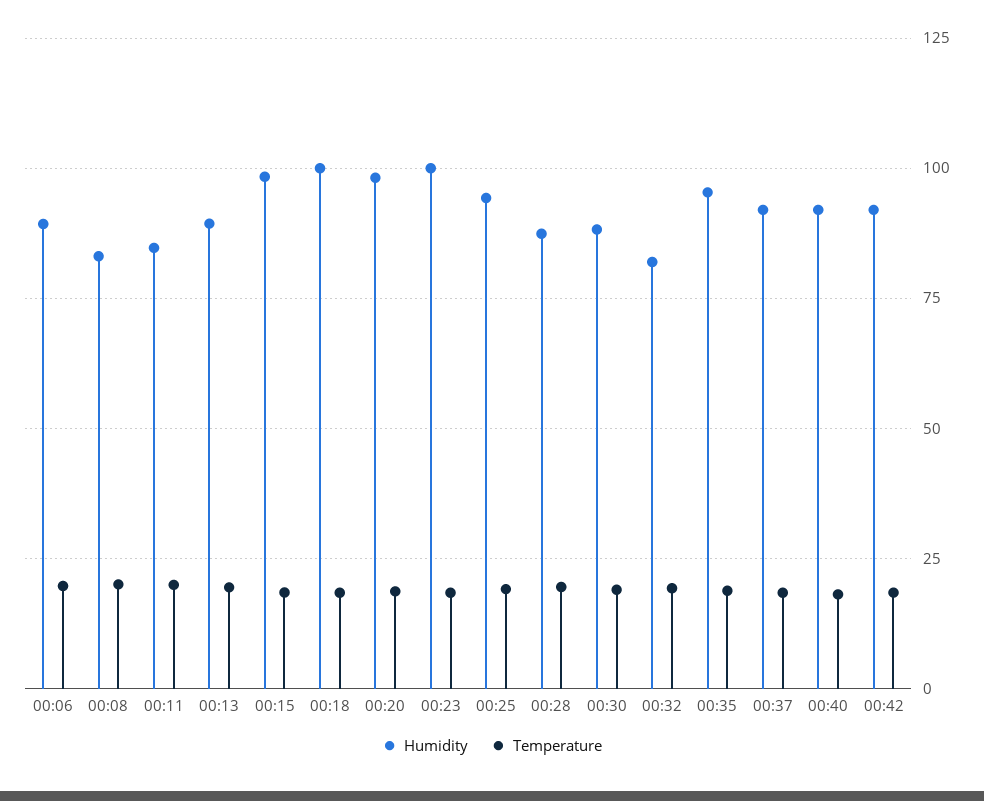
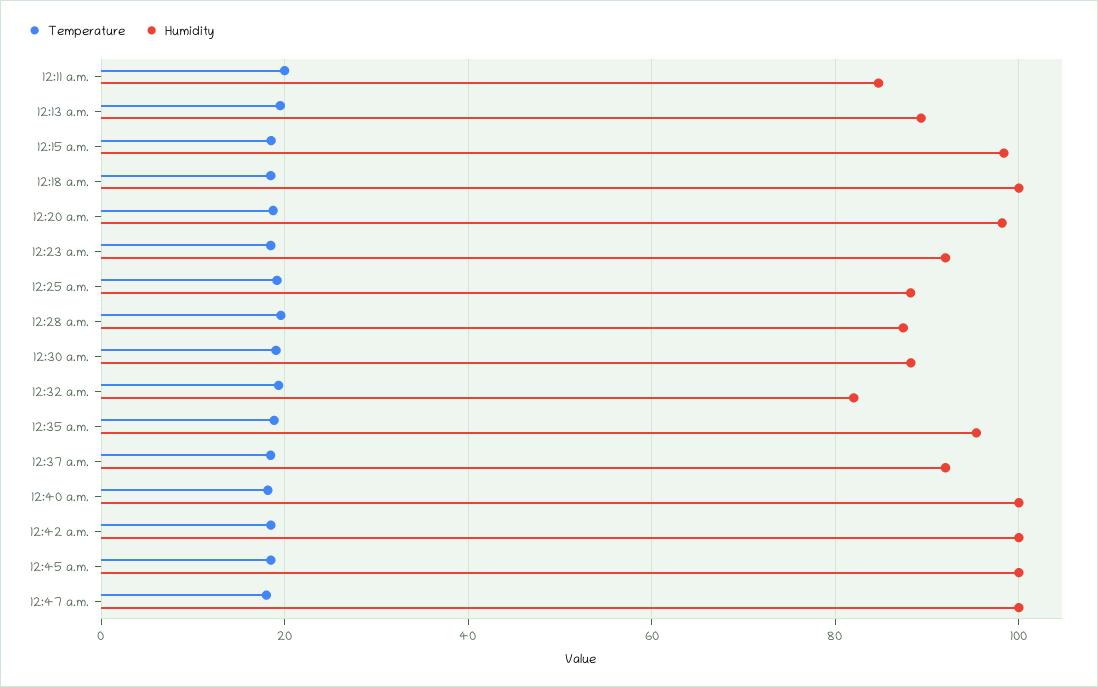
Humidity, 00:06: 90 -> none
Temperature, 00:06: 20 -> none
Humidity, 00:08: 82.5 -> none
Temperature, 00:08: 20 -> none
Humidity, 00:23: 100 -> 92
Humidity, 00:25: 95 -> 88
Humidity, 00:40: 92.5 -> 100
Humidity, 00:42: 92.5 -> 100
Temperature, 12:45 a.m.: none -> 18
Humidity, 12:45 a.m.: none -> 100
Temperature, 12:47 a.m.: none -> 18
Humidity, 12:47 a.m.: none -> 100

